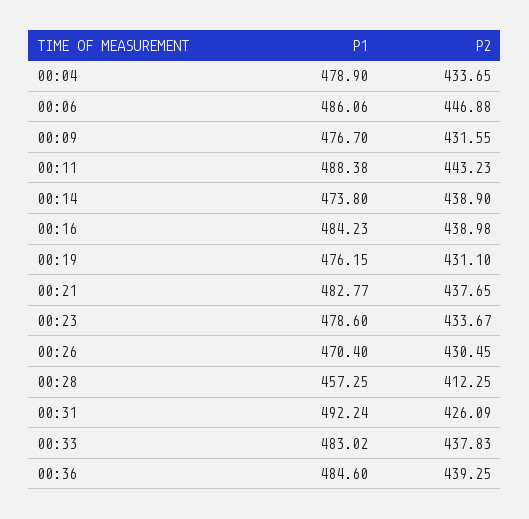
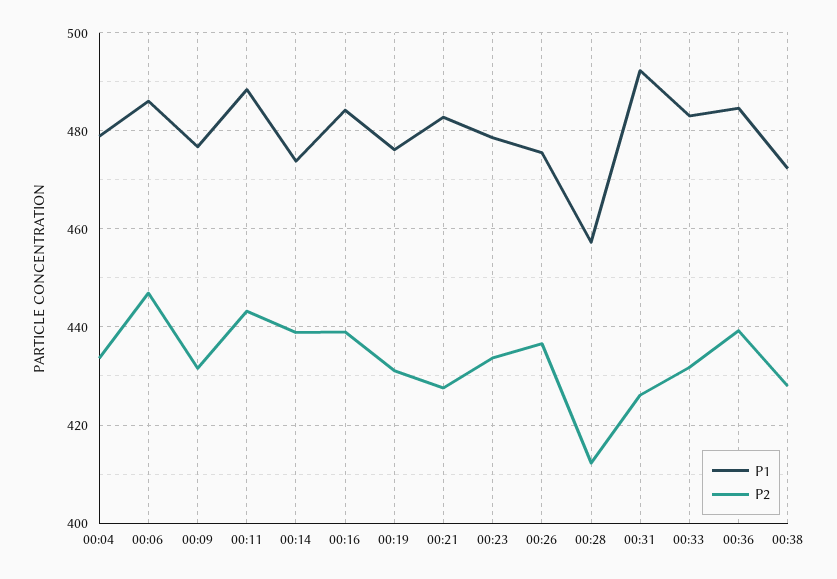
P2, 00:21: 437.65 -> 428
P1, 00:26: 470.4 -> 476
P2, 00:26: 430.45 -> 436
P2, 00:33: 437.83 -> 432
P1, 00:38: none -> 472
P2, 00:38: none -> 428

